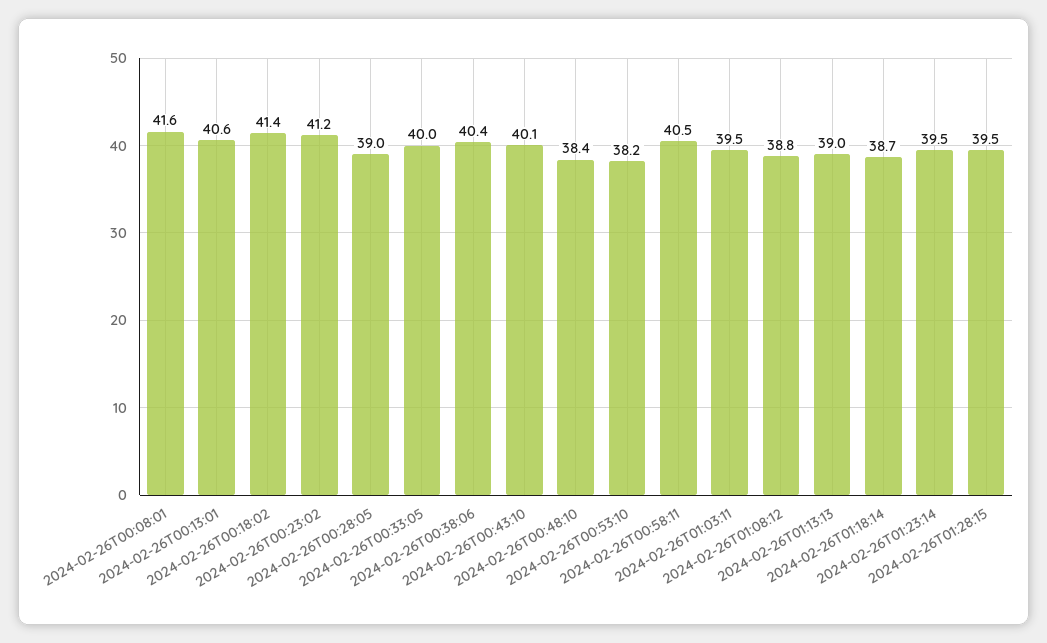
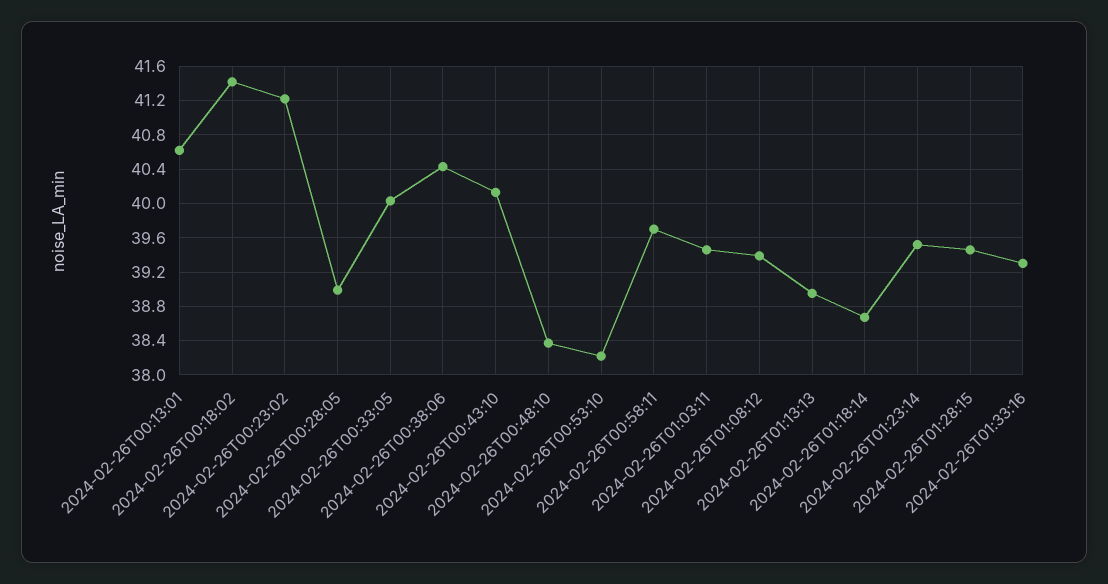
2024-02-26T00:08:01: 41.6 -> none
2024-02-26T00:58:11: 40.5 -> 39.7
2024-02-26T01:08:12: 38.8 -> 39.4
2024-02-26T01:33:16: none -> 39.3

